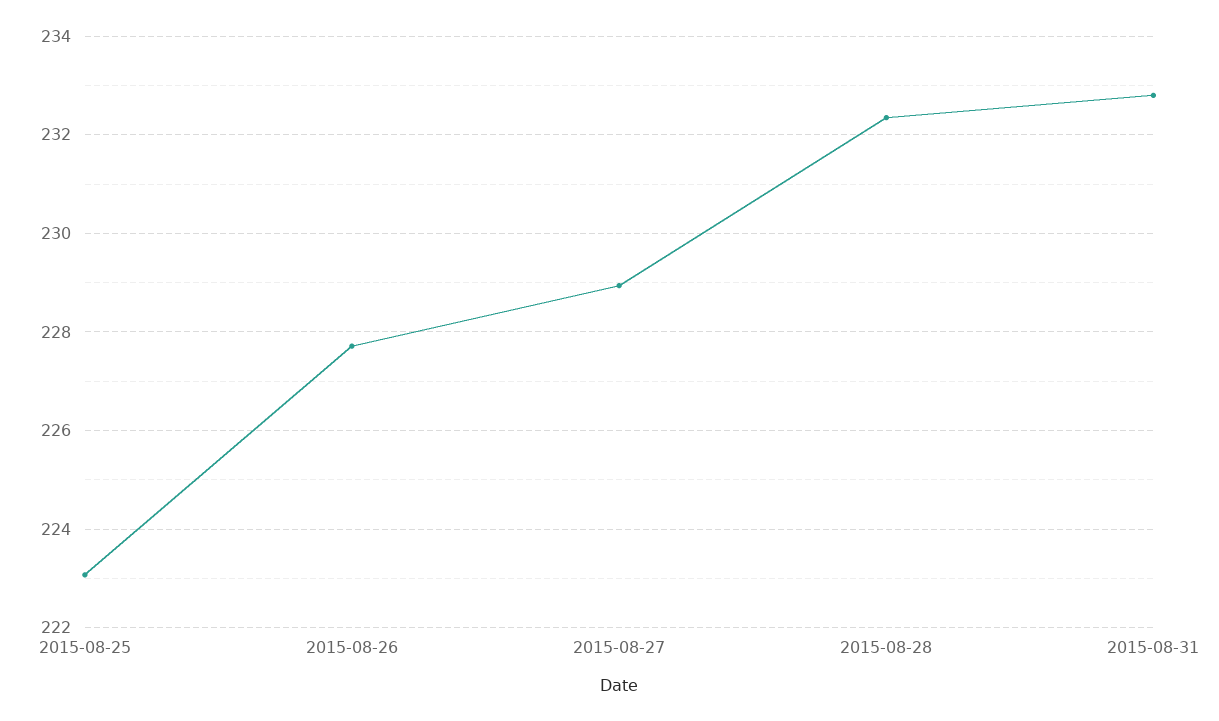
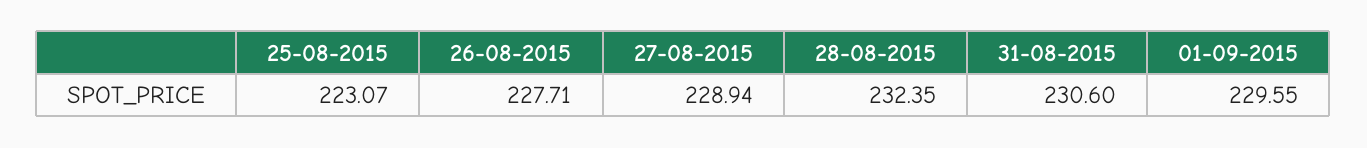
2015-08-31: 232.8 -> 230.6
01-09-2015: none -> 229.55

